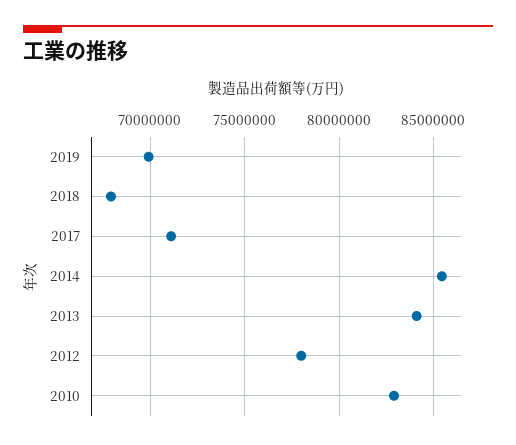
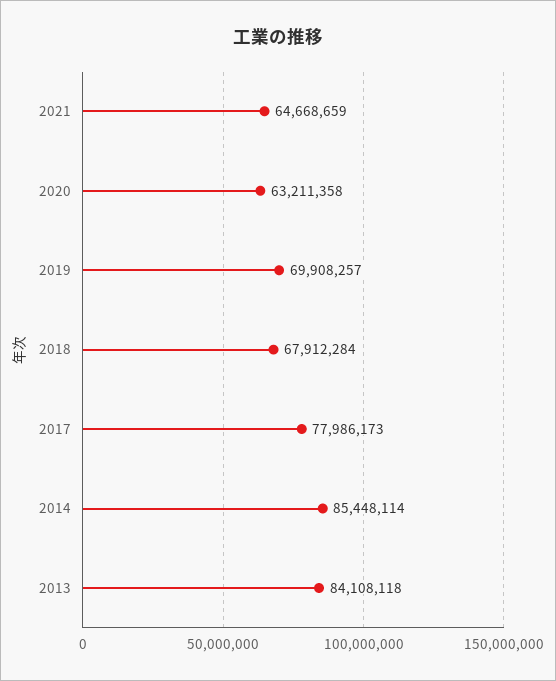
2017: 71000000 -> 77986173
2012: 78000000 -> none
2010: 83000000 -> none
2021: none -> 64668659
2020: none -> 63211358

